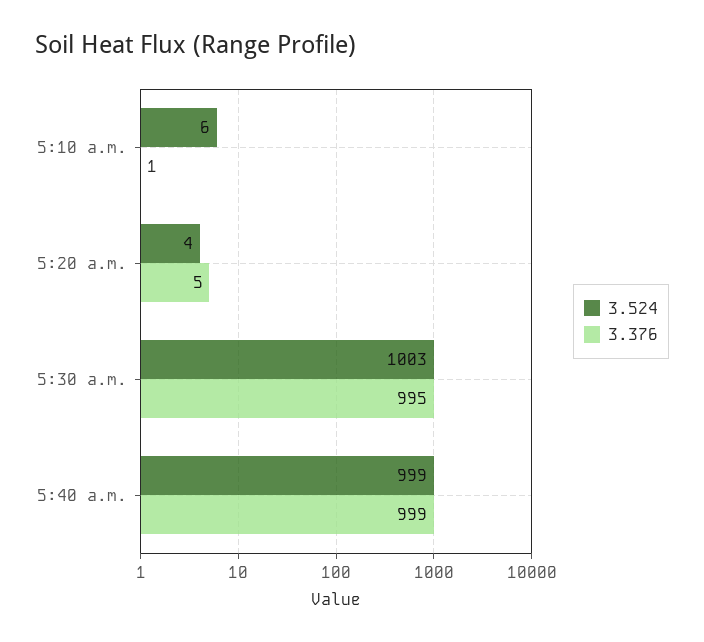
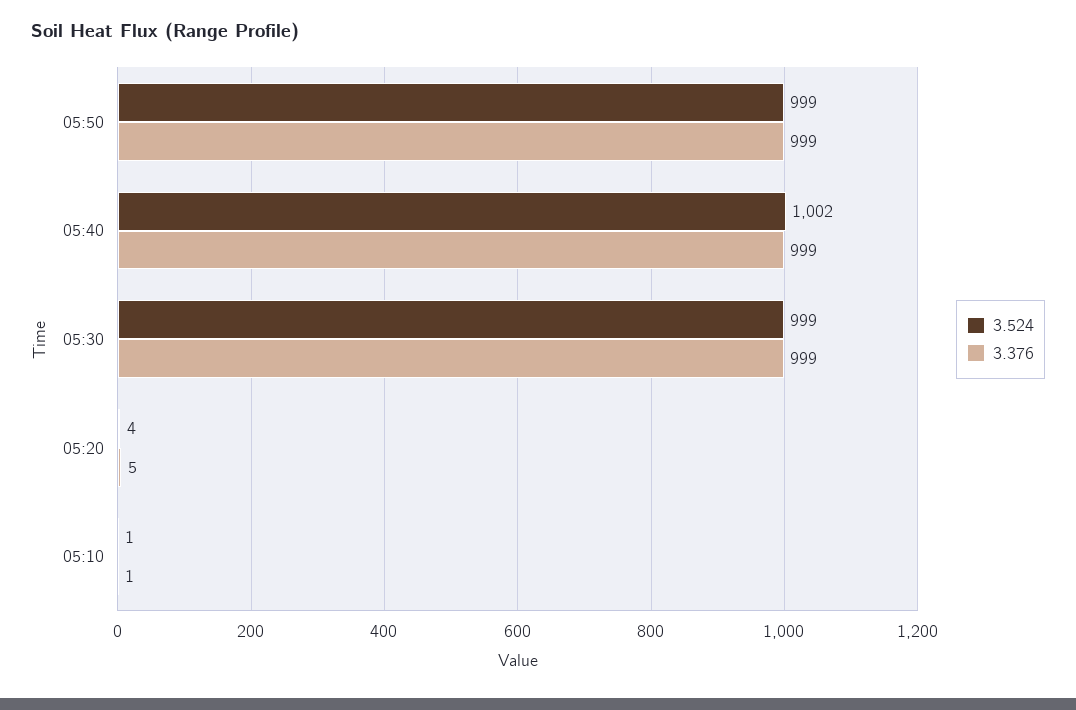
3.524, 5:10 a.m.: 6 -> 1
3.524, 5:30 a.m.: 1003 -> 999
3.376, 5:30 a.m.: 995 -> 999
3.524, 5:40 a.m.: 999 -> 1002
3.524, 05:50: none -> 999
3.376, 05:50: none -> 999

